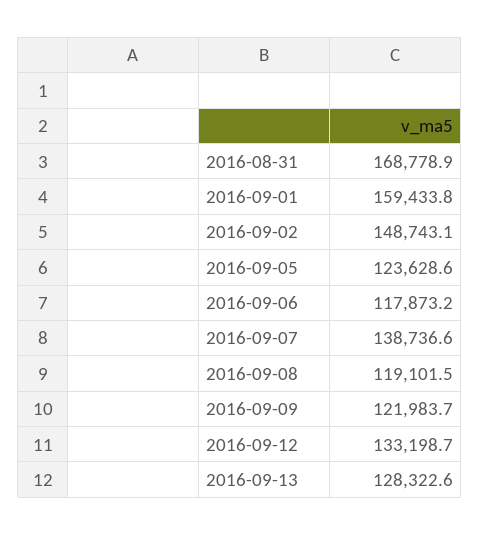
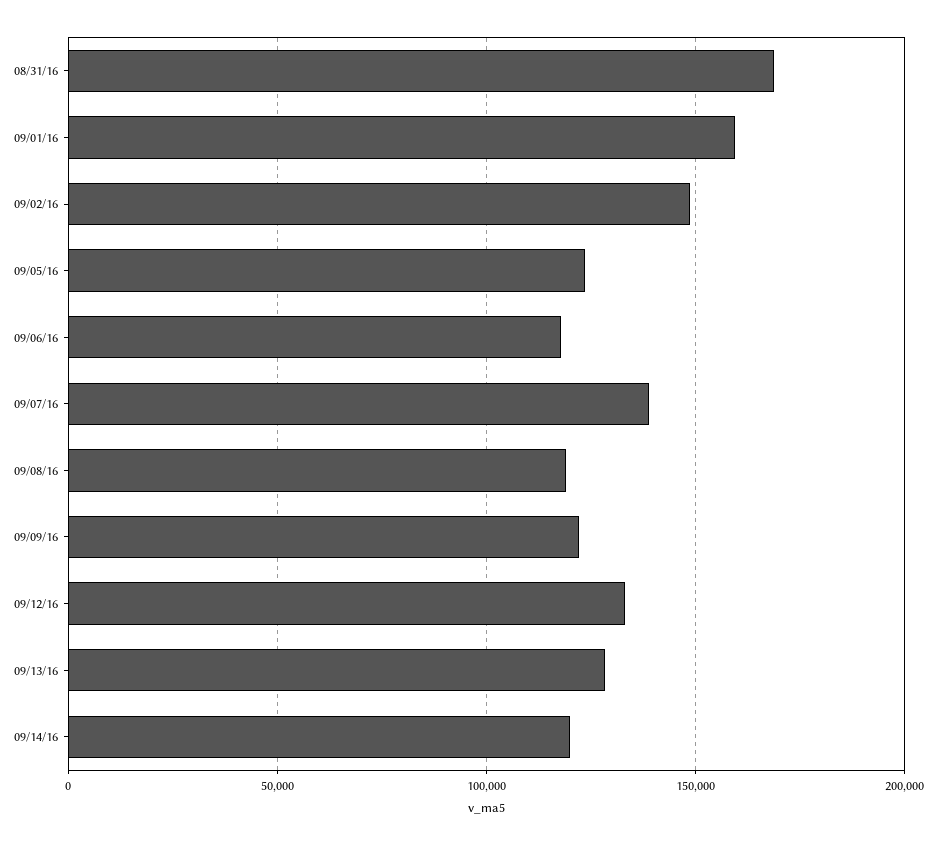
09/14/16: none -> 120000

